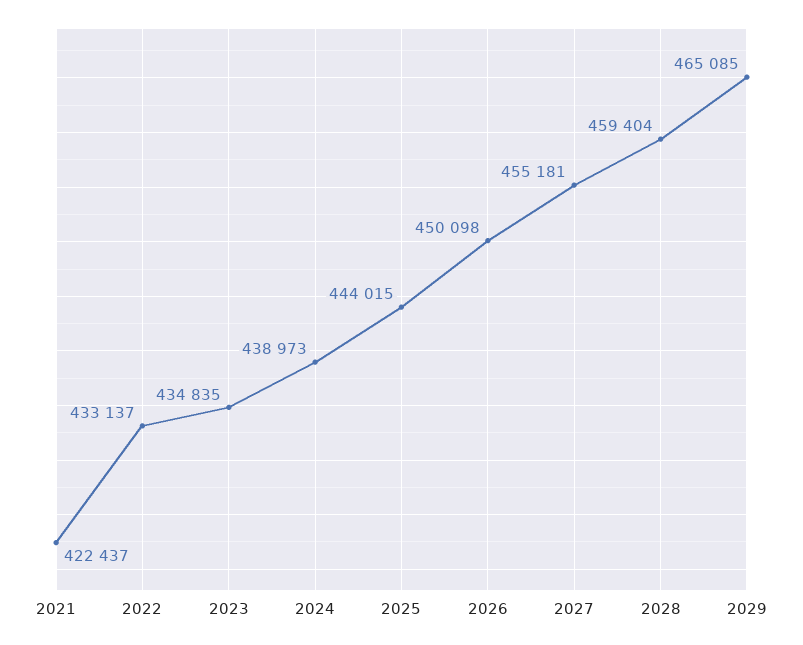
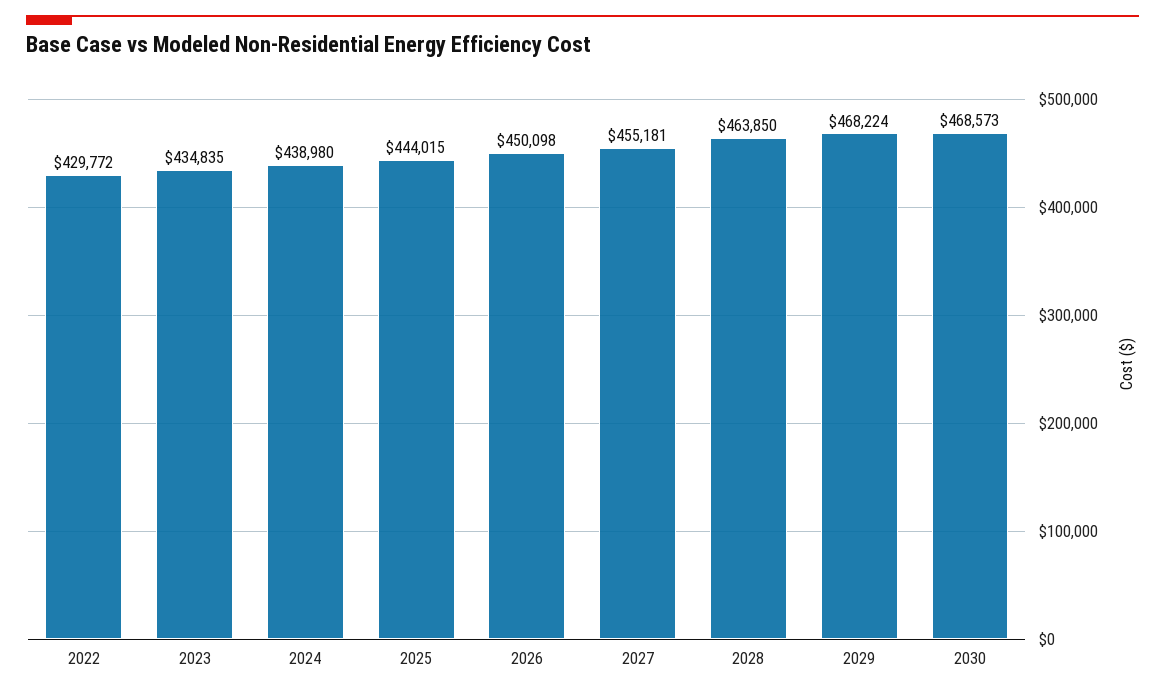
2021: 422437 -> none
2022: 433137 -> 429772
2024: 438973 -> 438980
2028: 459404 -> 463850
2029: 465085 -> 468224
2030: none -> 468573

